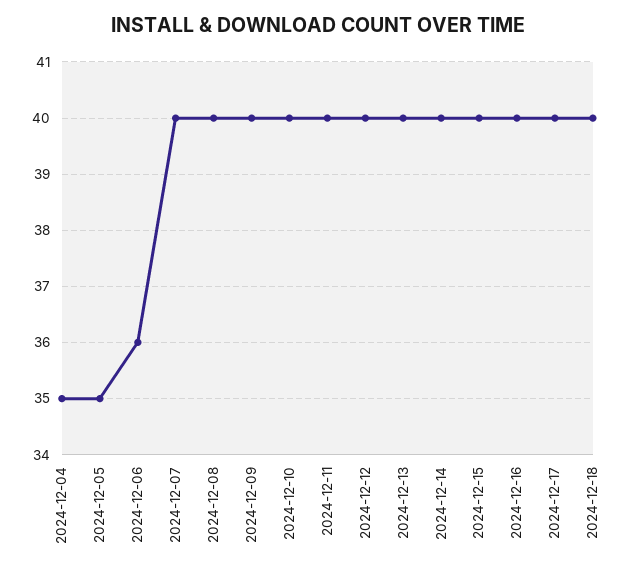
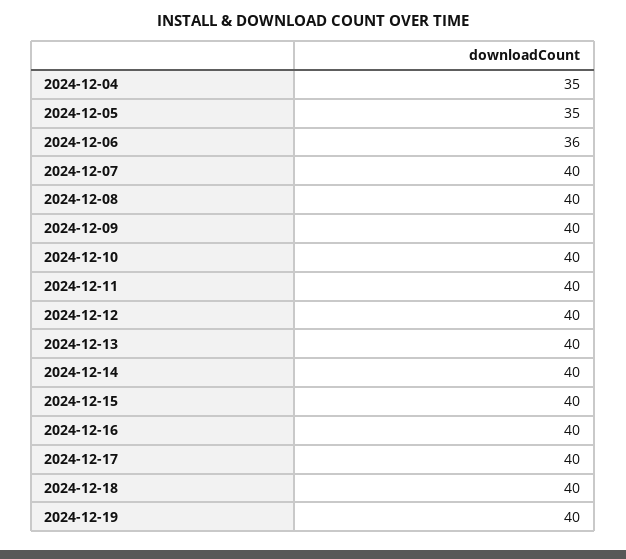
2024-12-19: none -> 40

